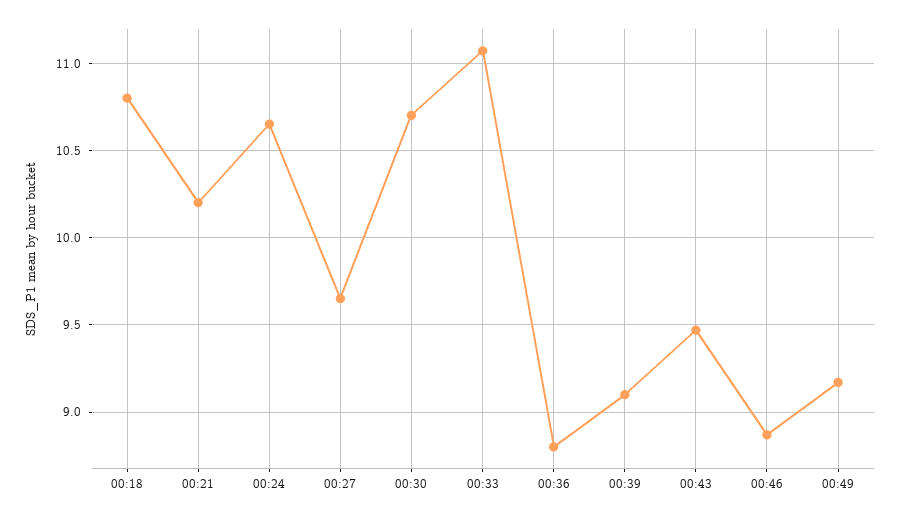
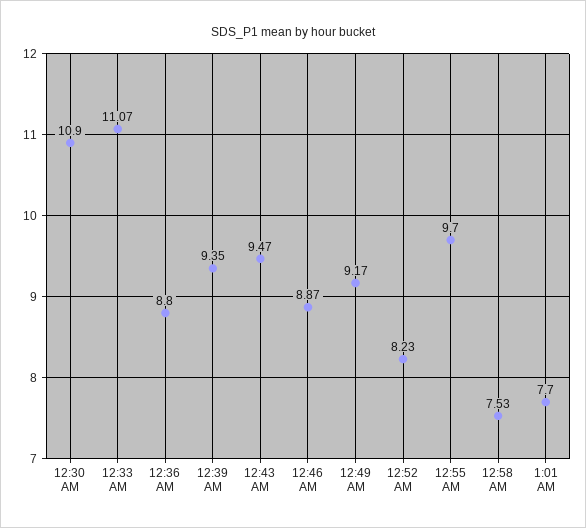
00:18: 10.8 -> none
00:21: 10.2 -> none
00:24: 10.65 -> none
00:27: 9.65 -> none
00:30: 10.7 -> 10.9
00:39: 9.1 -> 9.35
12:52 AM: none -> 8.23
12:55 AM: none -> 9.7
12:58 AM: none -> 7.53
1:01 AM: none -> 7.7

